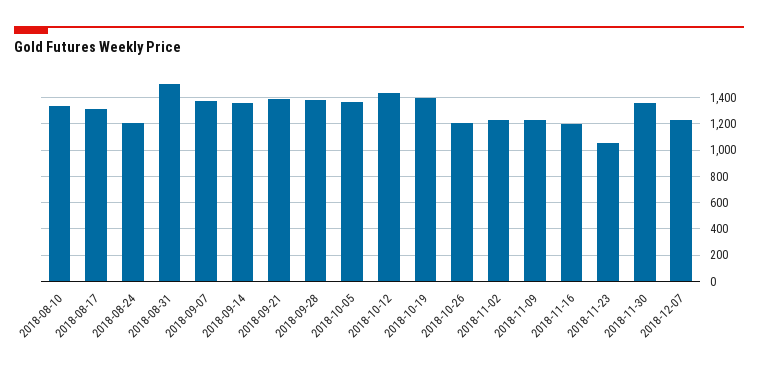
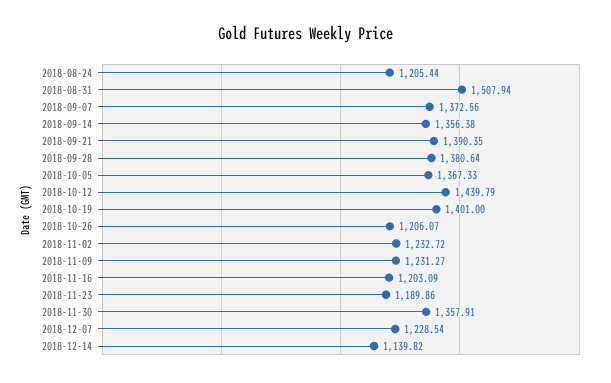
2018-08-10: 1350 -> none
2018-08-17: 1300 -> none
2018-11-23: 1050 -> 1189.86
2018-12-14: none -> 1139.82

